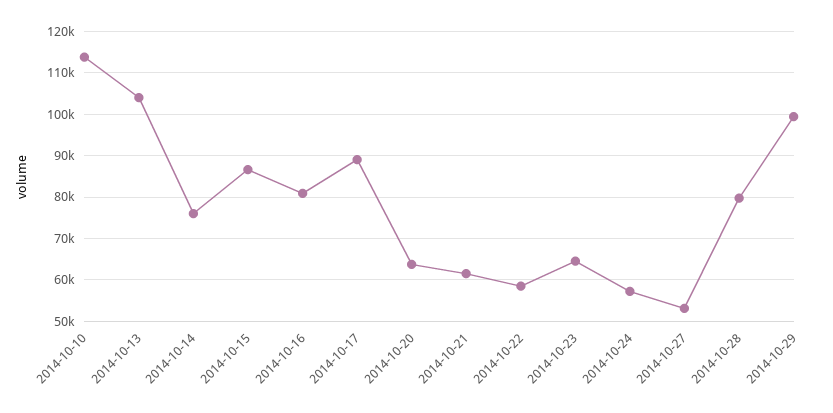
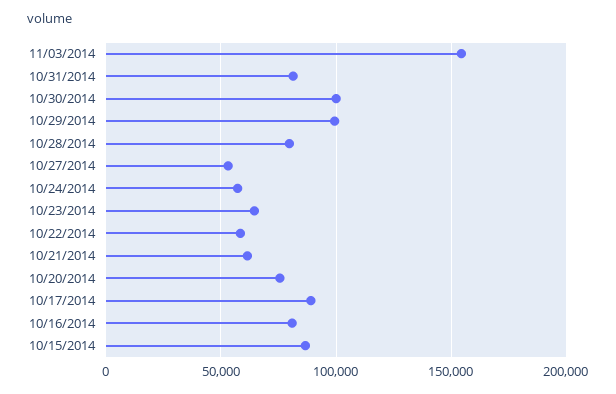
2014-10-10: 114000 -> none
2014-10-13: 104000 -> none
2014-10-14: 76000 -> none
2014-10-20: 64000 -> 75000
11/03/2014: none -> 155000
10/31/2014: none -> 80000
10/30/2014: none -> 100000

